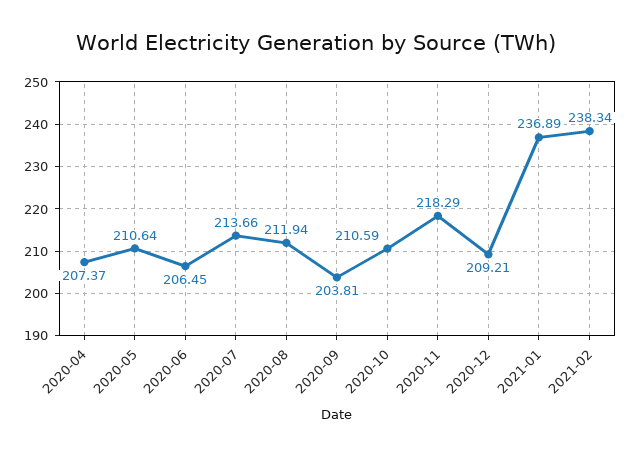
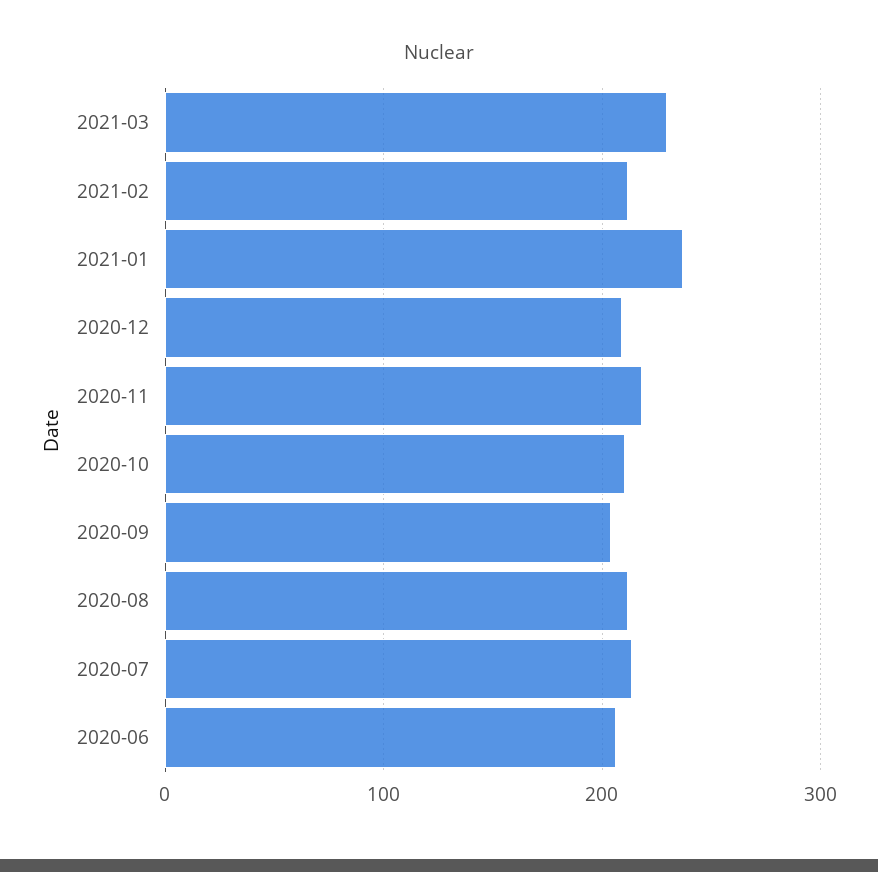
2020-04: 207.37 -> none
2020-05: 210.64 -> none
2021-02: 238.34 -> 210
2021-03: none -> 230

